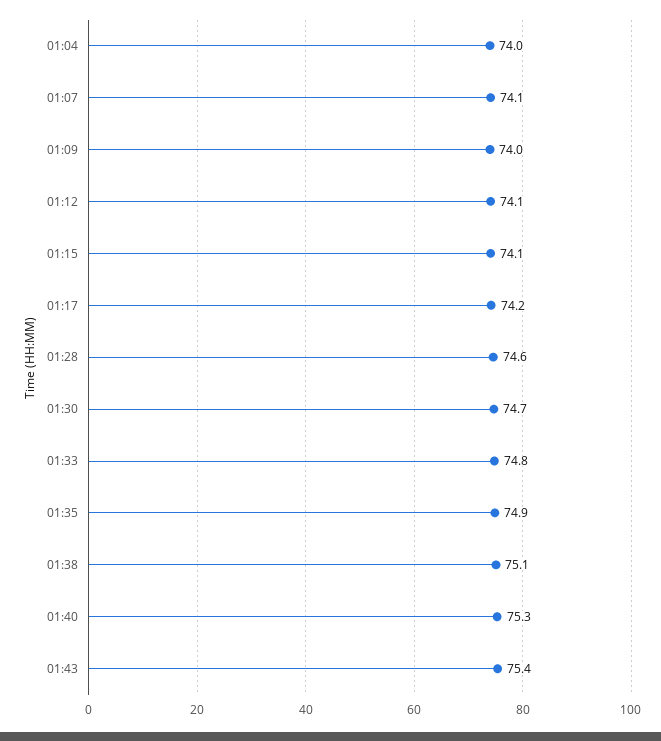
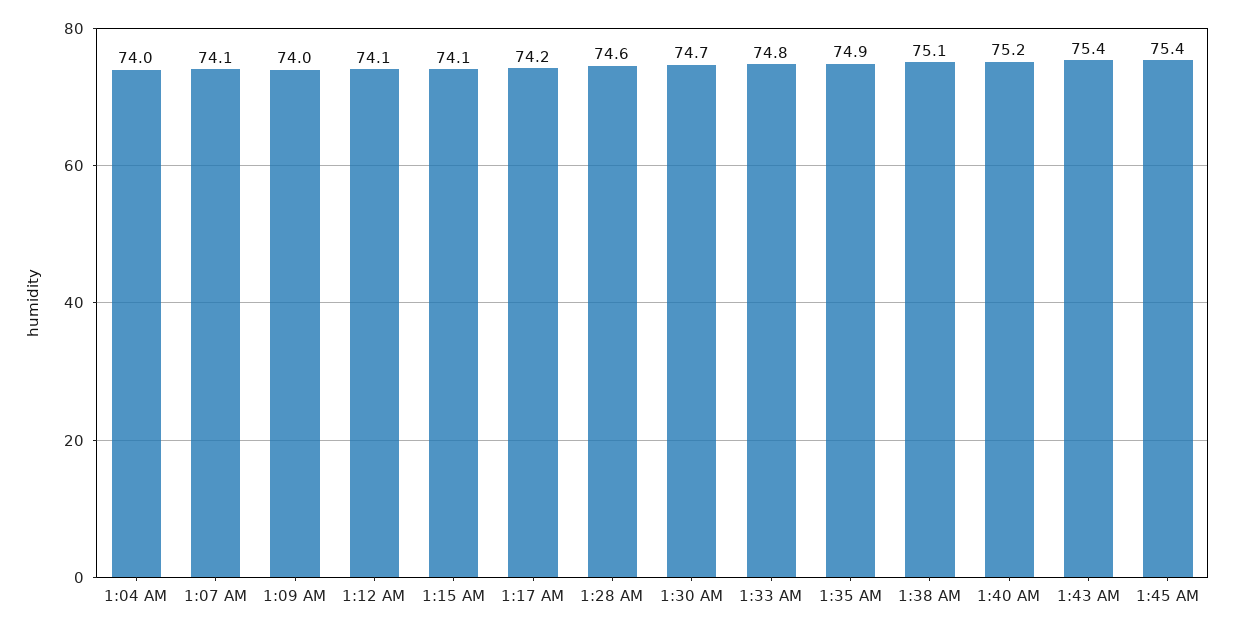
01:40: 75.3 -> 75.2
1:45 AM: none -> 75.4

